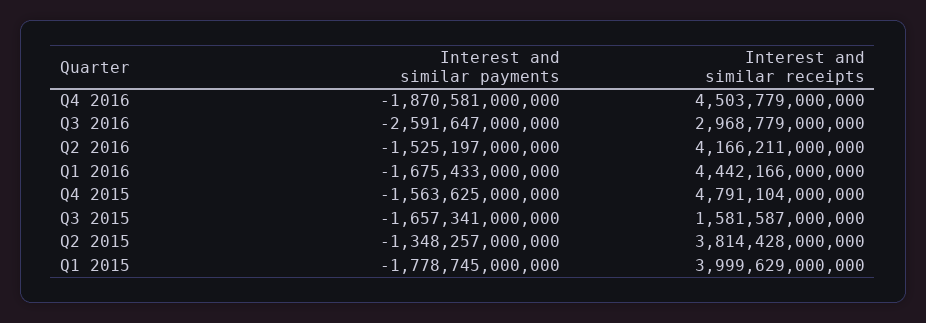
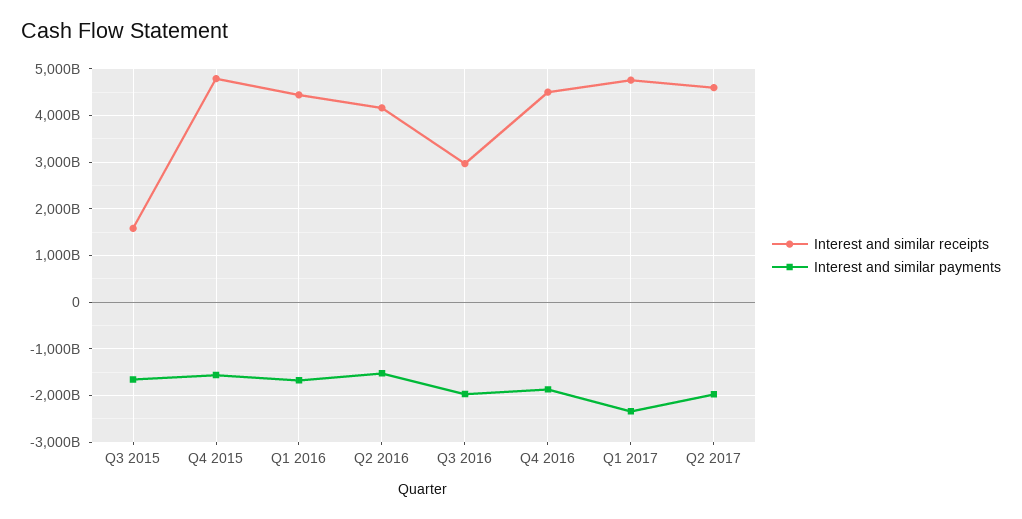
Interest and similar payments, Q3 2016: -2591647000000 -> -2000000000000
Interest and similar payments, Q2 2015: -1348257000000 -> none
Interest and similar receipts, Q2 2015: 3814428000000 -> none
Interest and similar payments, Q1 2015: -1778745000000 -> none
Interest and similar receipts, Q1 2015: 3999629000000 -> none
Interest and similar receipts, Q1 2017: none -> 4800000000000
Interest and similar payments, Q1 2017: none -> -2400000000000
Interest and similar receipts, Q2 2017: none -> 4600000000000
Interest and similar payments, Q2 2017: none -> -2000000000000

